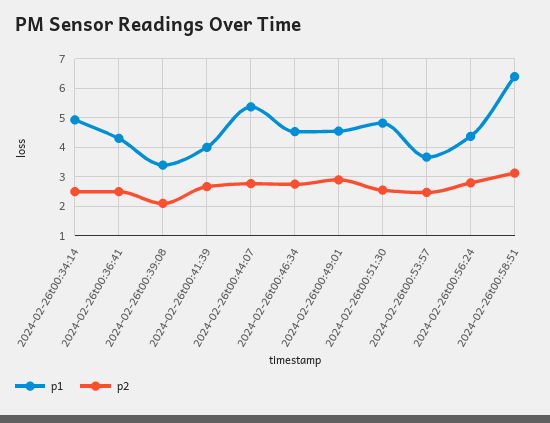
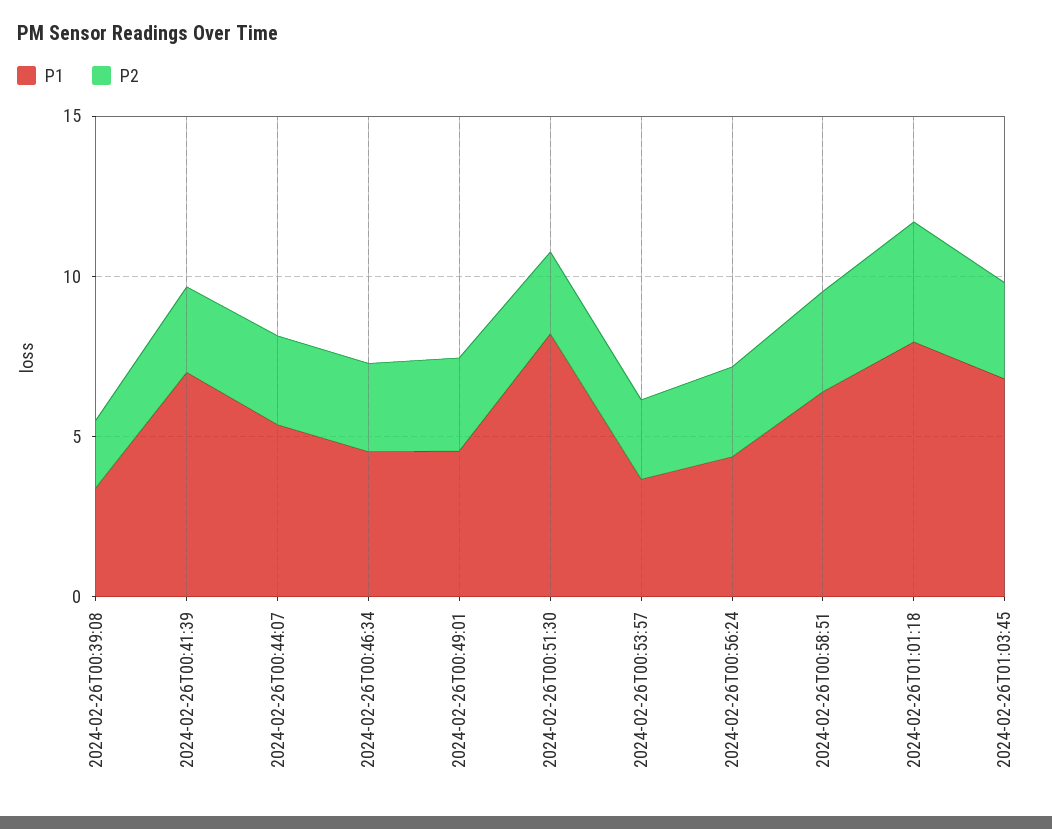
p1, 2024-02-26t00:34:14: 5 -> none
p2, 2024-02-26t00:34:14: 2.5 -> none
p1, 2024-02-26t00:36:41: 4.25 -> none
p2, 2024-02-26t00:36:41: 2.5 -> none
p1, 2024-02-26t00:41:39: 4 -> 7
p1, 2024-02-26t00:51:30: 4.75 -> 8
p1, 2024-02-26T01:01:18: none -> 8
p2, 2024-02-26T01:01:18: none -> 4
p1, 2024-02-26T01:03:45: none -> 7
p2, 2024-02-26T01:03:45: none -> 3

